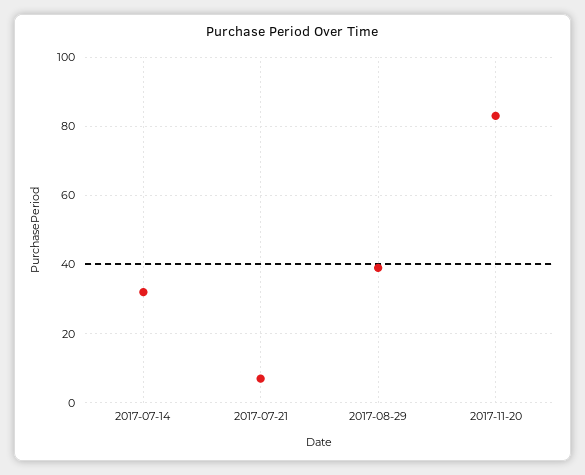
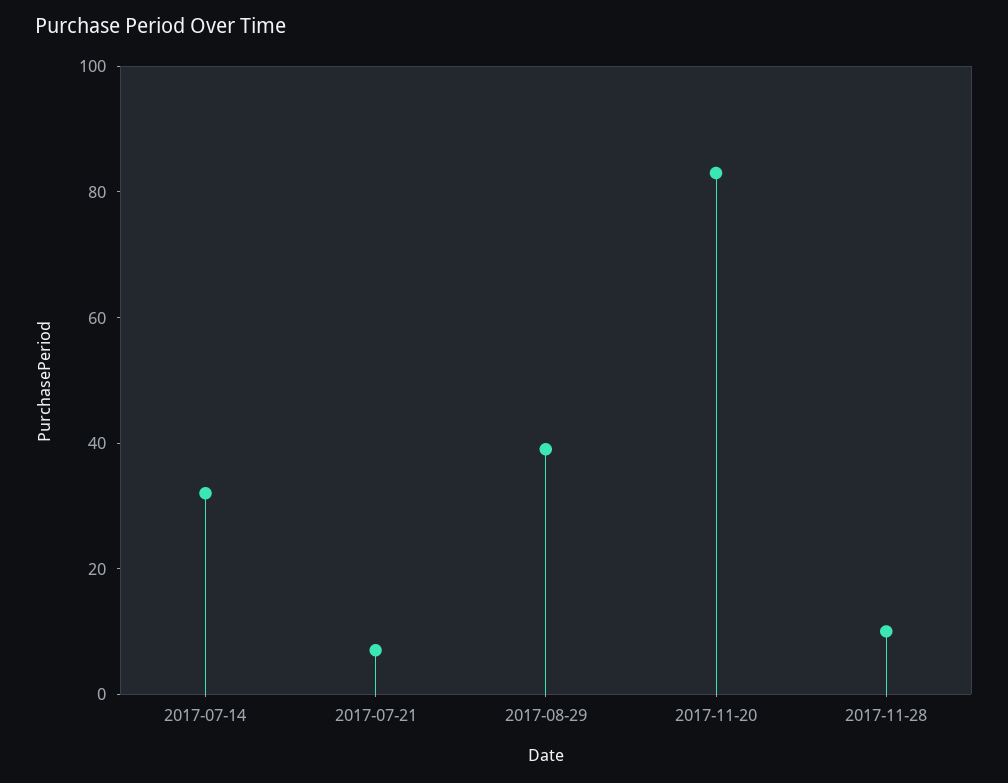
2017-11-28: none -> 10

